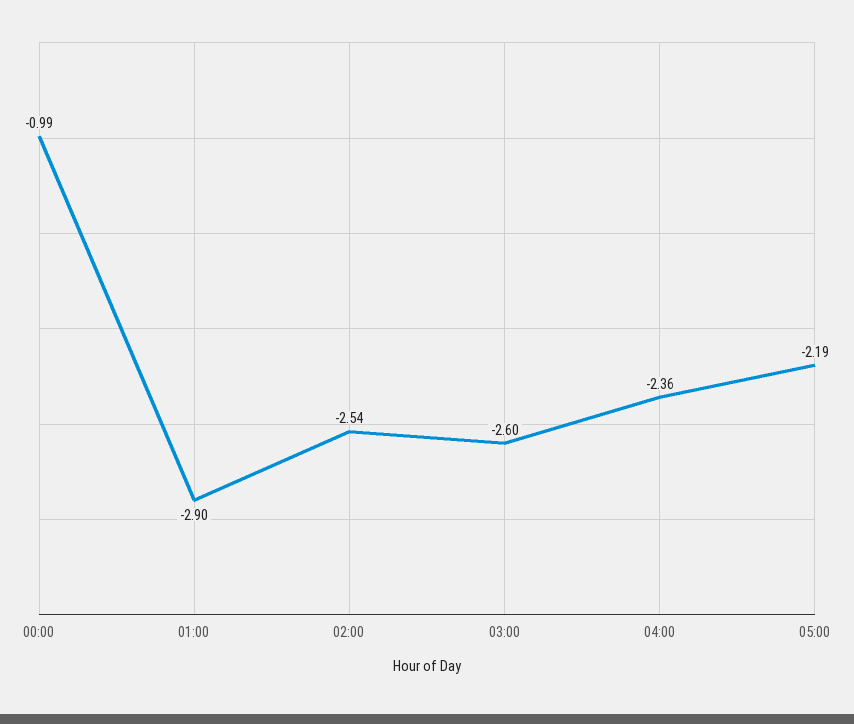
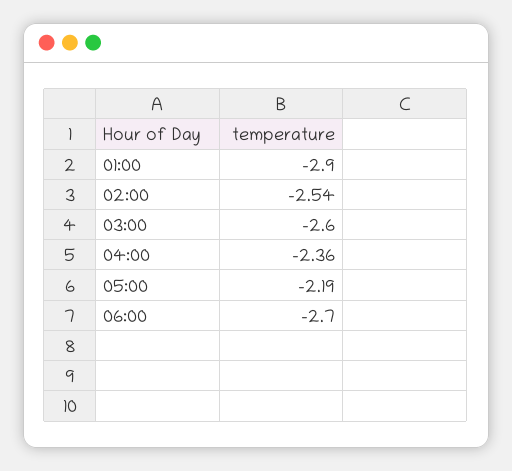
00:00: -0.99 -> none
06:00: none -> -2.7

